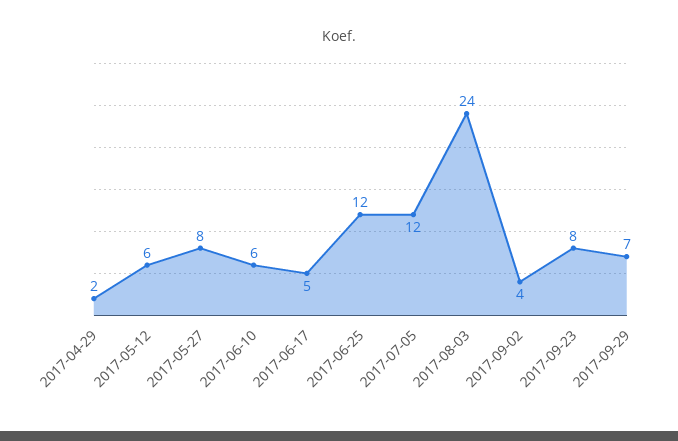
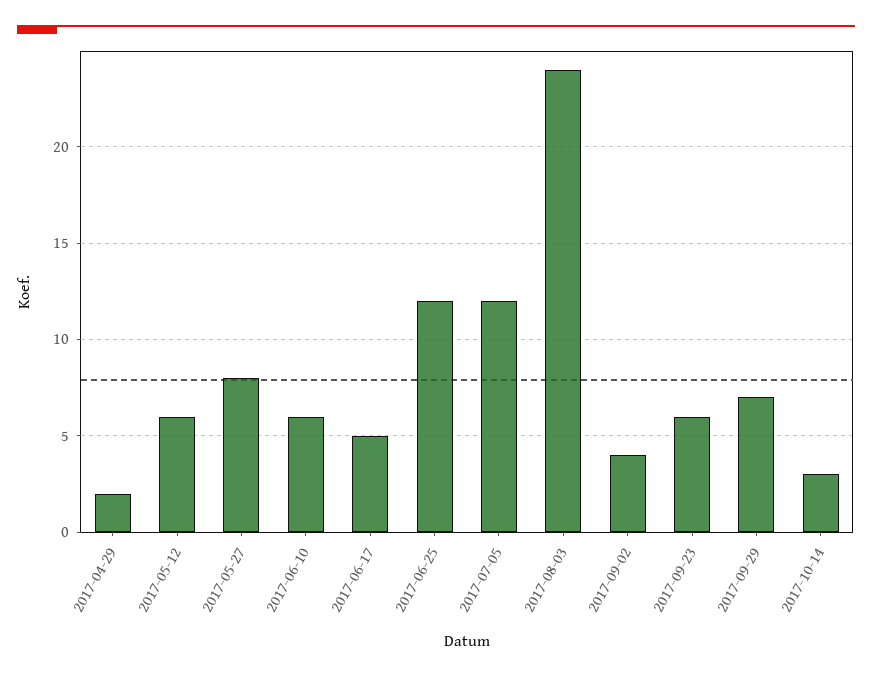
2017-09-23: 8 -> 6
2017-10-14: none -> 3

